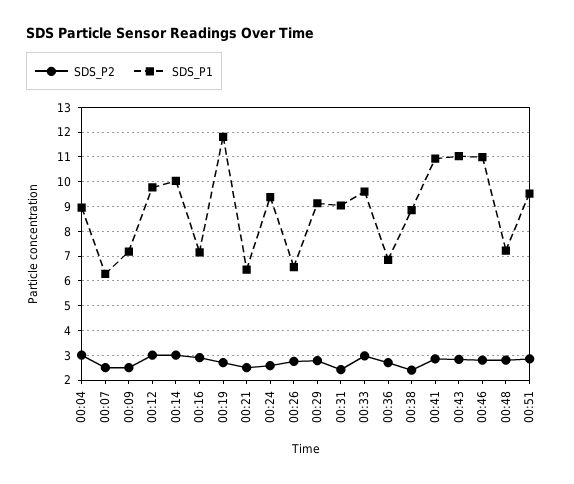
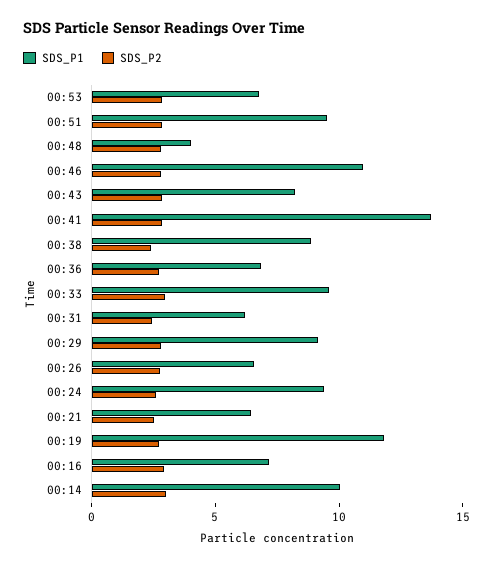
SDS_P2, 00:04: 3 -> none
SDS_P1, 00:04: 9 -> none
SDS_P2, 00:07: 2.5 -> none
SDS_P1, 00:07: 6.25 -> none
SDS_P2, 00:09: 2.5 -> none
SDS_P1, 00:09: 7.25 -> none
SDS_P2, 00:12: 3 -> none
SDS_P1, 00:12: 9.75 -> none
SDS_P1, 00:31: 9 -> 6
SDS_P1, 00:41: 11 -> 14
SDS_P1, 00:43: 11 -> 8
SDS_P1, 00:48: 7.25 -> 4
SDS_P1, 00:53: none -> 7
SDS_P2, 00:53: none -> 3

